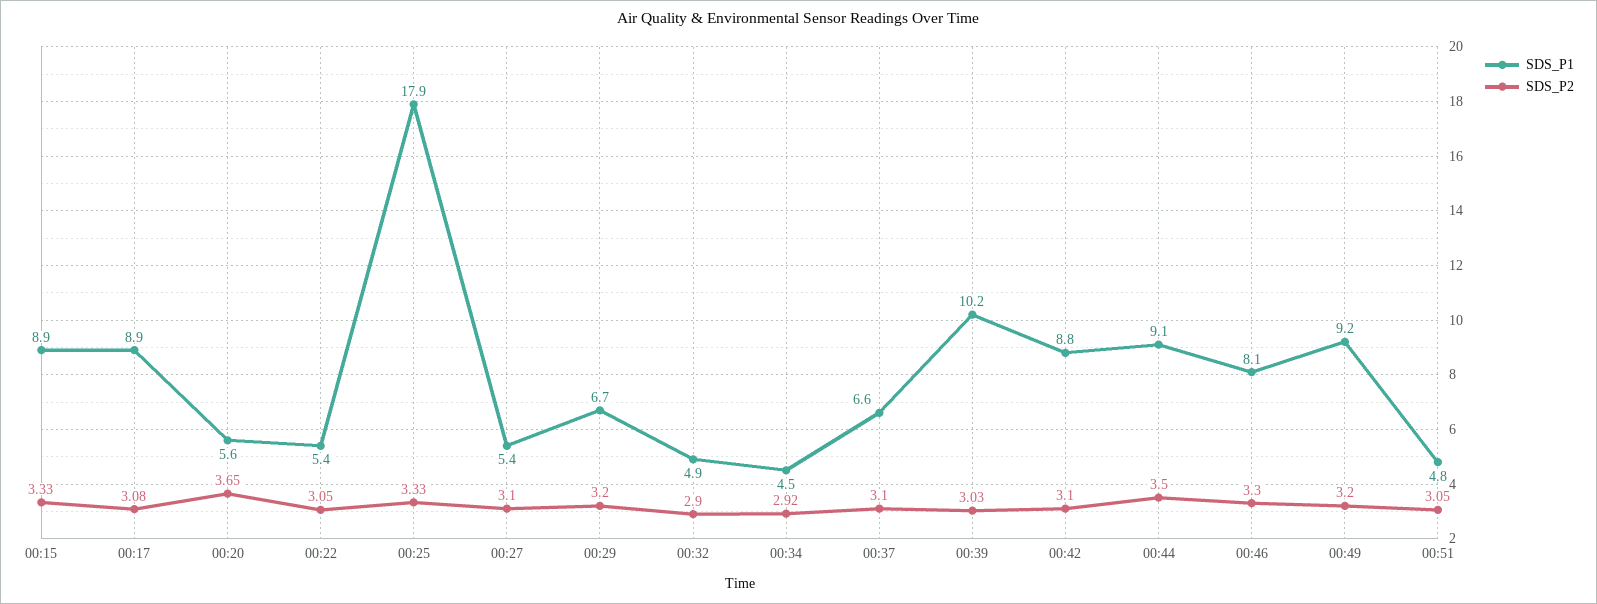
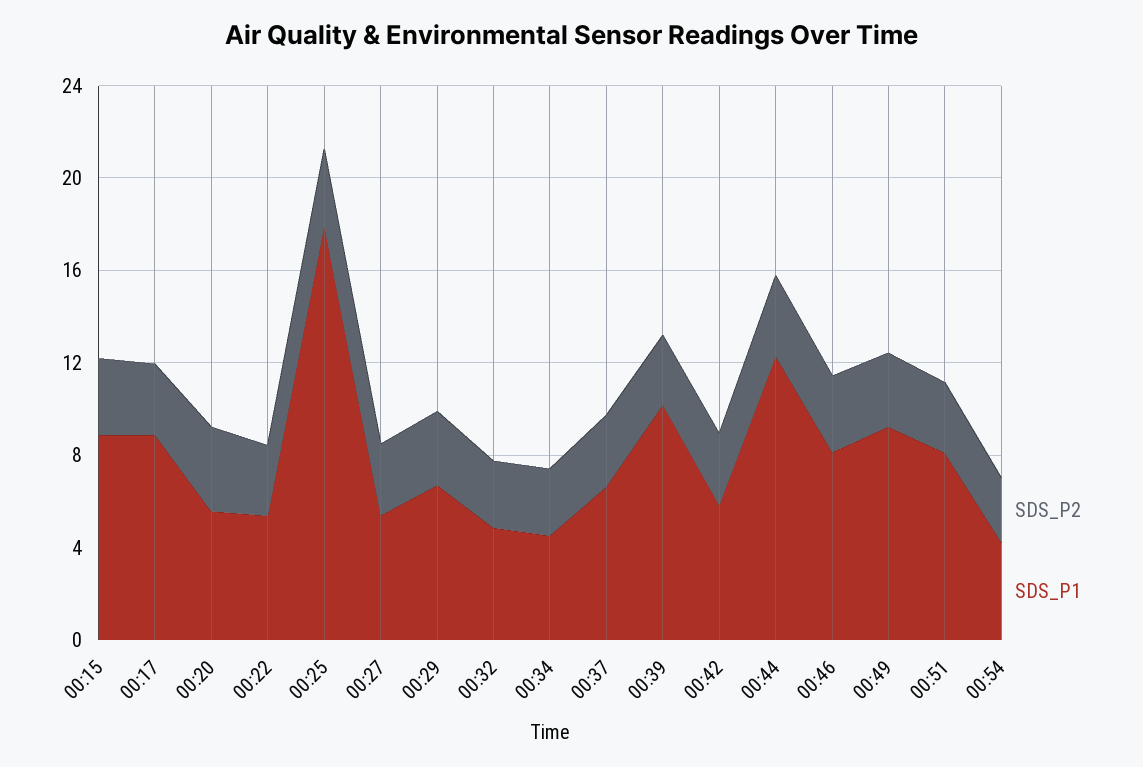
SDS_P1, 00:42: 8.8 -> 6
SDS_P1, 00:44: 9.1 -> 12
SDS_P1, 00:51: 4.8 -> 8
SDS_P2, 00:54: none -> 3
SDS_P1, 00:54: none -> 4

